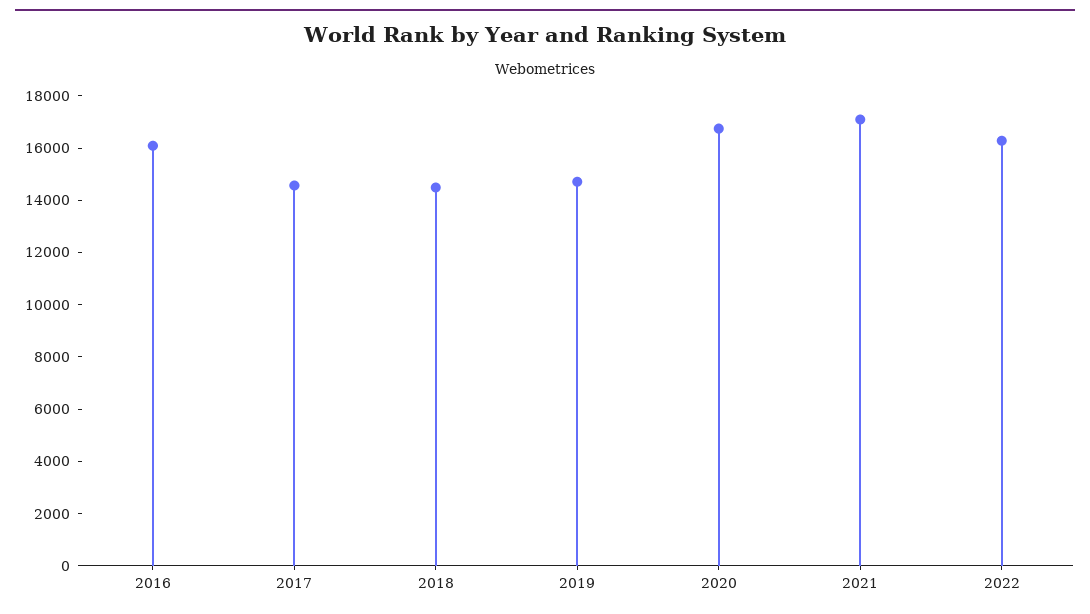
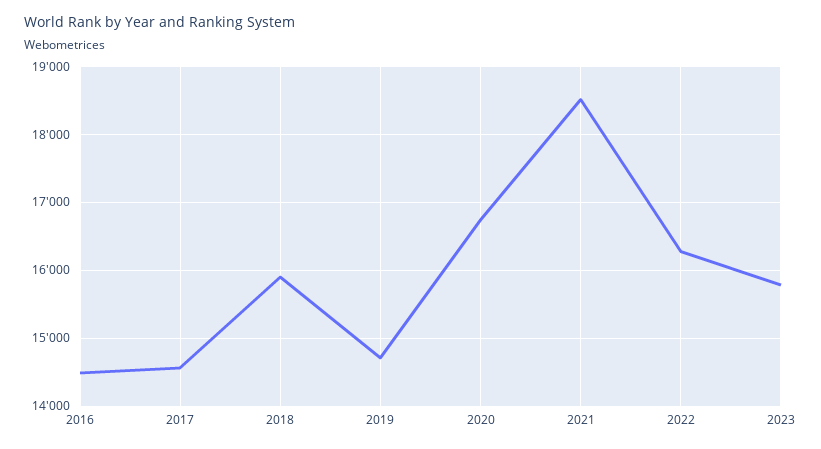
2016: 16000 -> 14500
2018: 14500 -> 15900
2021: 17000 -> 18500
2023: none -> 15800

